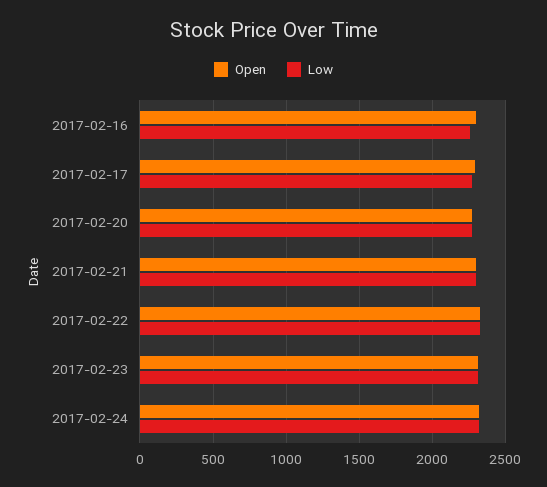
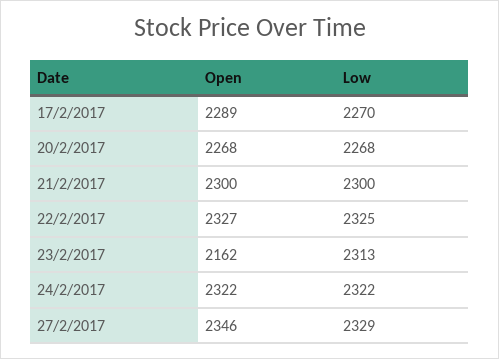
Open, 2017-02-16: 2300 -> none
Low, 2017-02-16: 2250 -> none
Open, 2017-02-23: 2300 -> 2162
Open, 27/2/2017: none -> 2346
Low, 27/2/2017: none -> 2329

